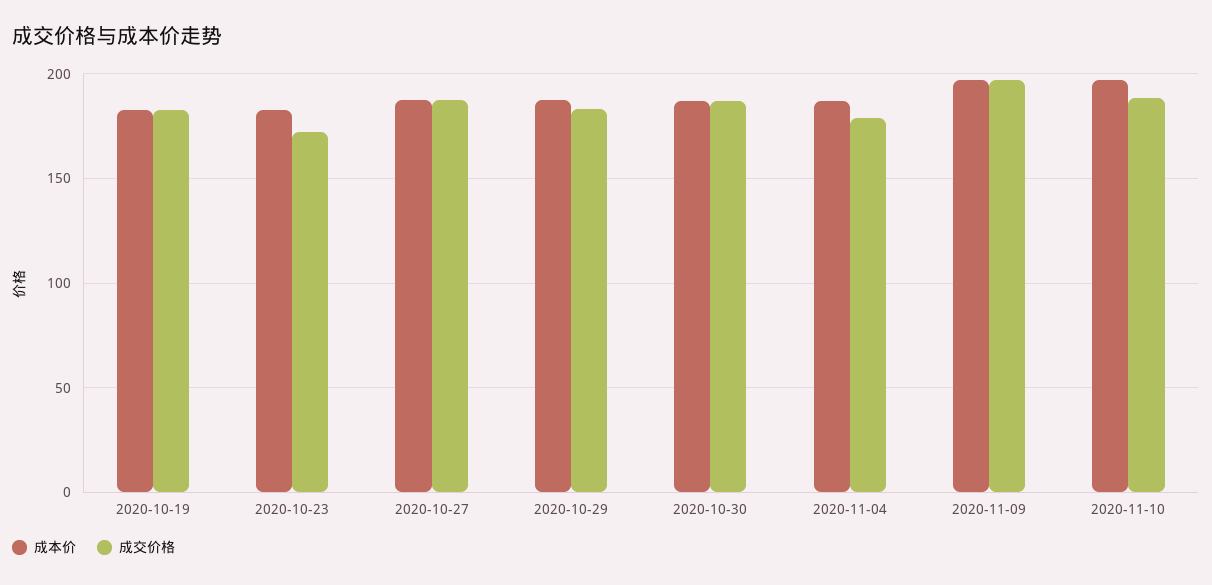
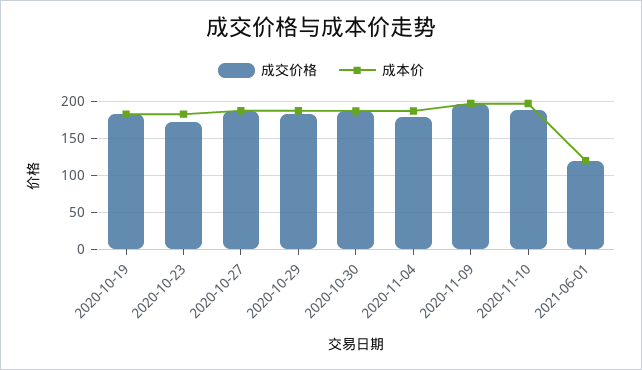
成交价格, 2021-06-01: none -> 120
成本价, 2021-06-01: none -> 120

